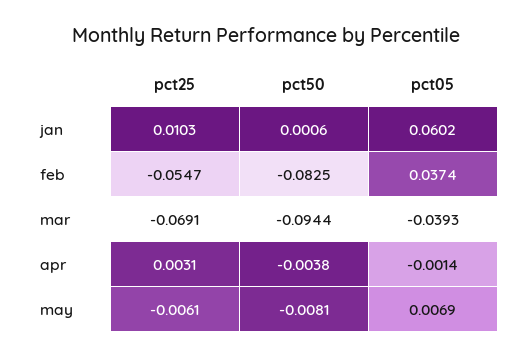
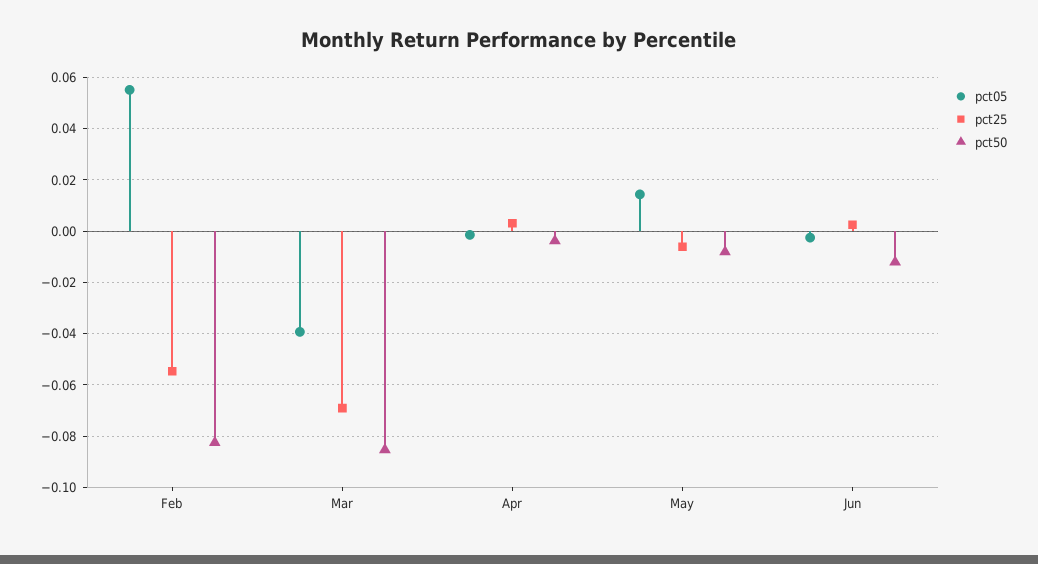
pct25, jan: 0.0103 -> none
pct50, jan: 0.0006 -> none
pct05, jan: 0.0602 -> none
pct05, feb: 0.0374 -> 0.055
pct50, mar: -0.0944 -> -0.085
pct05, may: 0.0069 -> 0.015
pct05, Jun: none -> -0.0025
pct25, Jun: none -> 0.0025
pct50, Jun: none -> -0.0125

